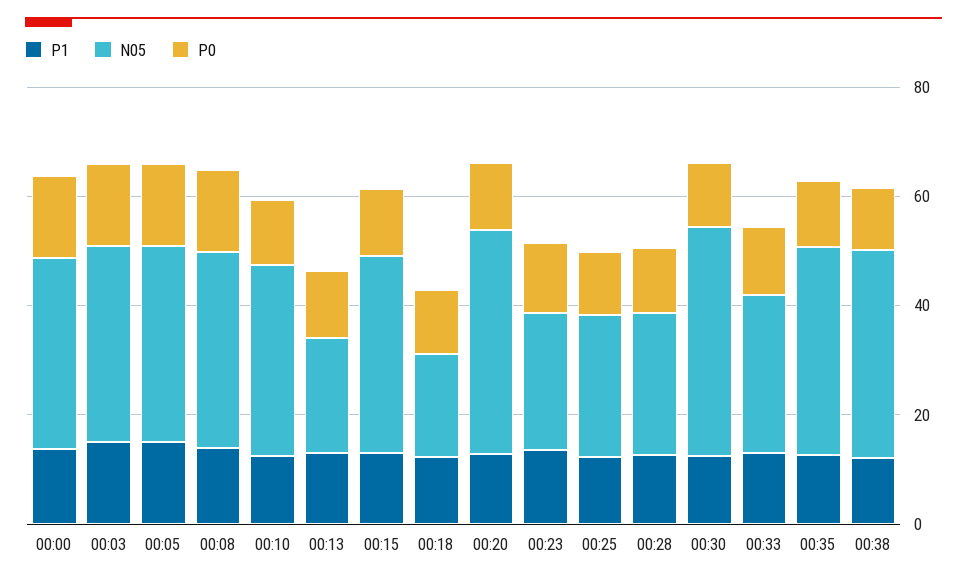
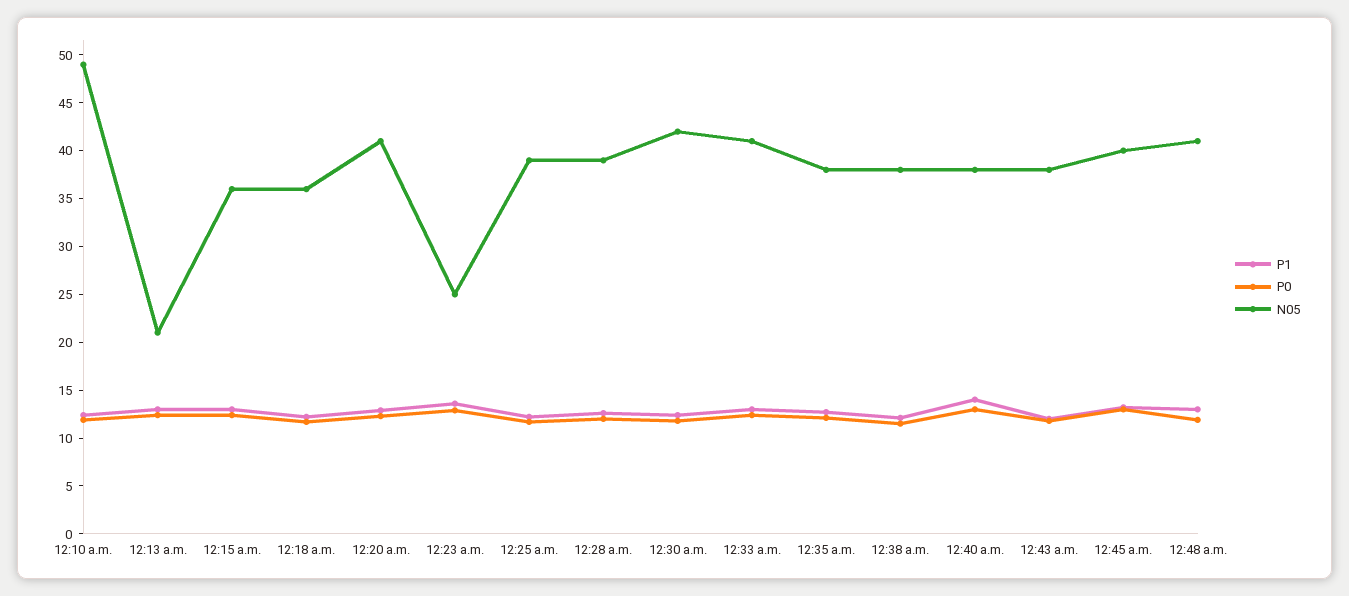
P1, 00:00: 15 -> none
N05, 00:00: 35 -> none
P0, 00:00: 15 -> none
P1, 00:03: 15 -> none
N05, 00:03: 35 -> none
P0, 00:03: 15 -> none
P1, 00:05: 15 -> none
N05, 00:05: 35 -> none
P0, 00:05: 15 -> none
P1, 00:08: 15 -> none
N05, 00:08: 35 -> none
P0, 00:08: 15 -> none
N05, 00:10: 35 -> 49
N05, 00:18: 20 -> 36
N05, 00:25: 25 -> 39
N05, 00:28: 25 -> 39
N05, 00:33: 30 -> 41
P1, 12:40 a.m.: none -> 14
P0, 12:40 a.m.: none -> 13
N05, 12:40 a.m.: none -> 38
P1, 12:43 a.m.: none -> 12
P0, 12:43 a.m.: none -> 12
N05, 12:43 a.m.: none -> 38
P1, 12:45 a.m.: none -> 13
P0, 12:45 a.m.: none -> 13
N05, 12:45 a.m.: none -> 40
P1, 12:48 a.m.: none -> 13
P0, 12:48 a.m.: none -> 12
N05, 12:48 a.m.: none -> 41

